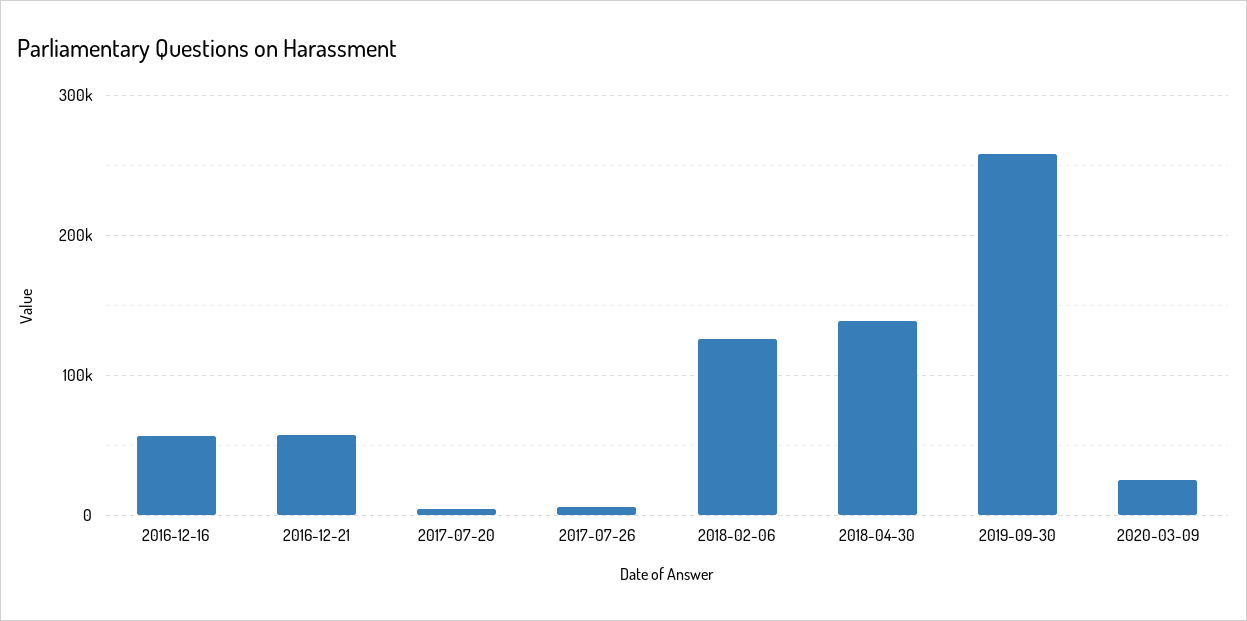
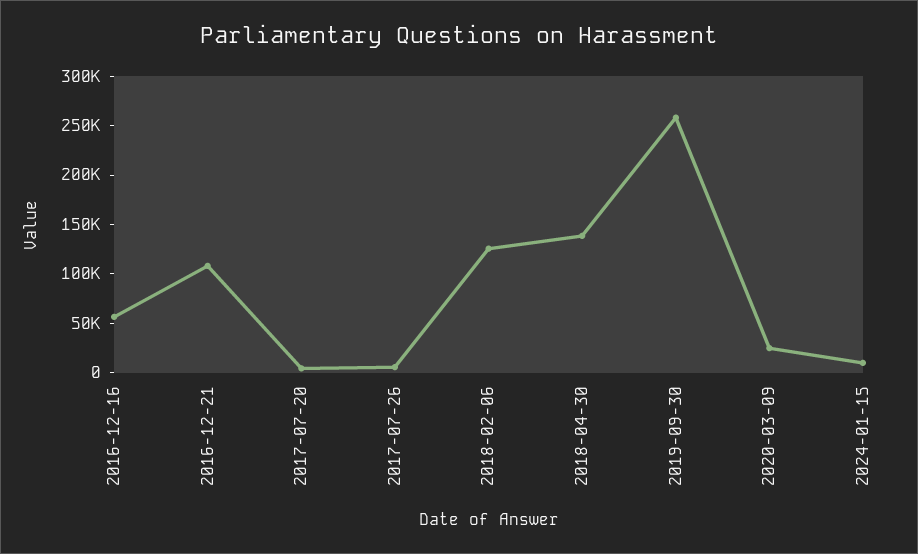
2016-12-21: 60000 -> 110000
2024-01-15: none -> 10000

